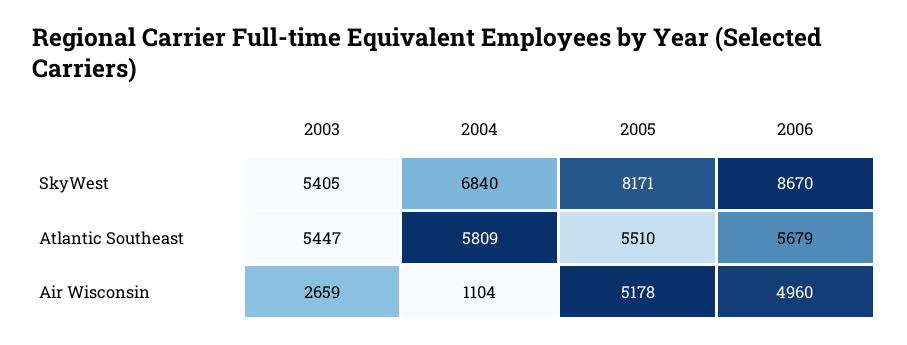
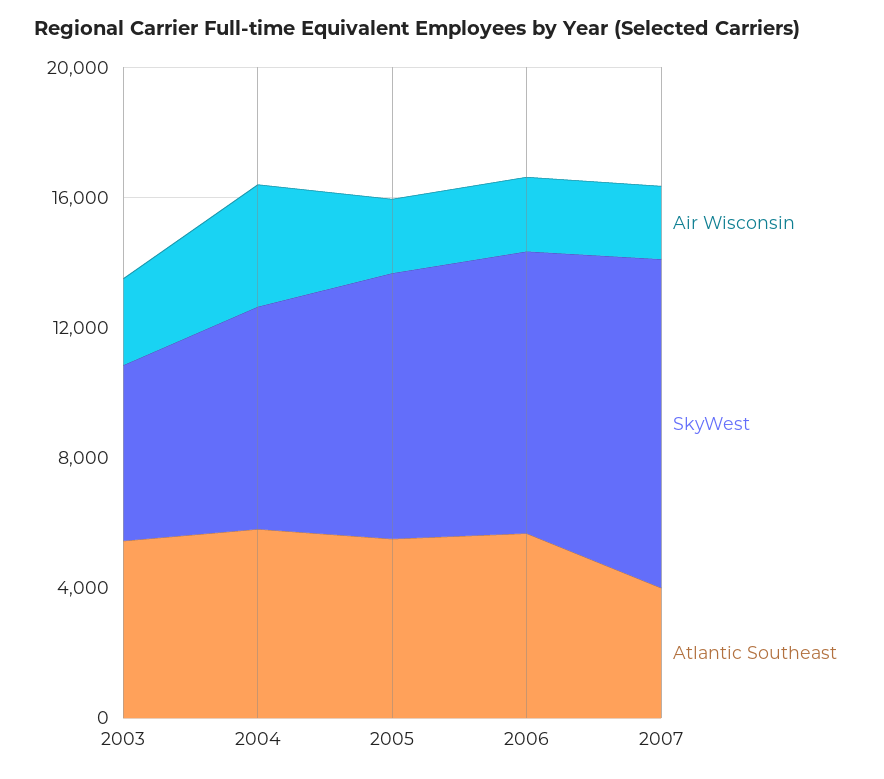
Air Wisconsin, 2004: 1104 -> 4000
Air Wisconsin, 2005: 5178 -> 2000
Air Wisconsin, 2006: 4960 -> 2000
Air Wisconsin, 2007: none -> 2000
SkyWest, 2007: none -> 10000
Atlantic Southeast, 2007: none -> 4000

